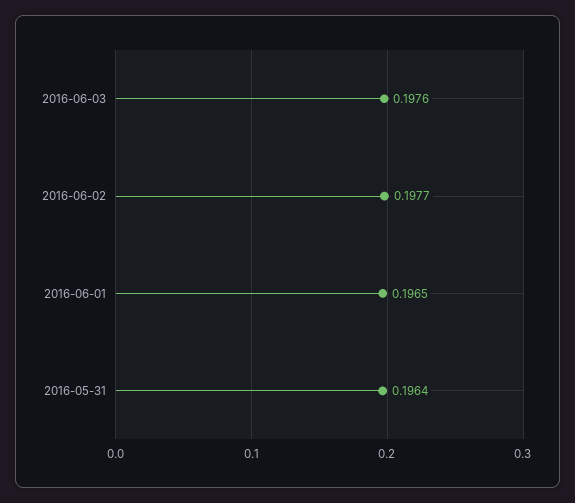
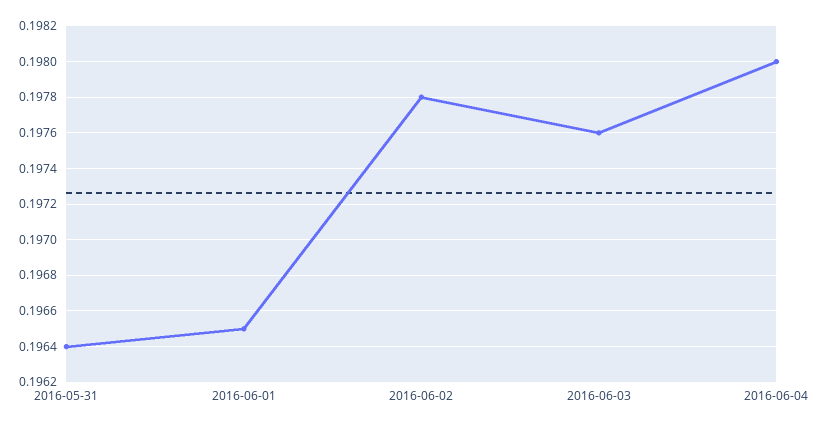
2016-06-02: 0.1977 -> 0.1978
2016-06-04: none -> 0.198

